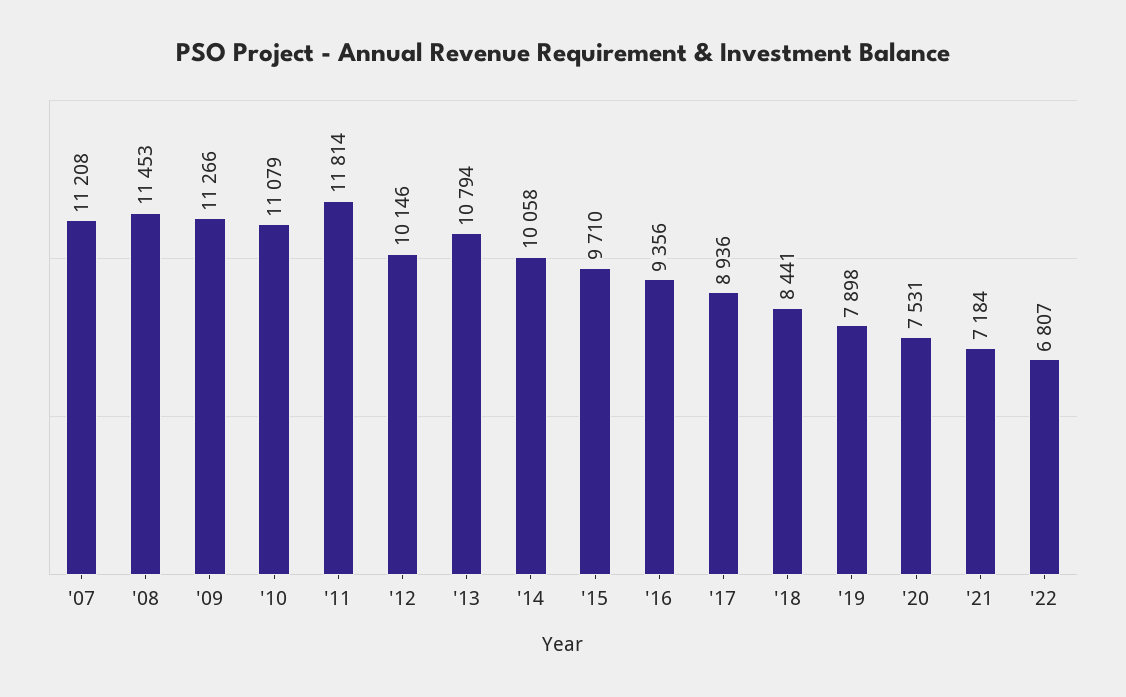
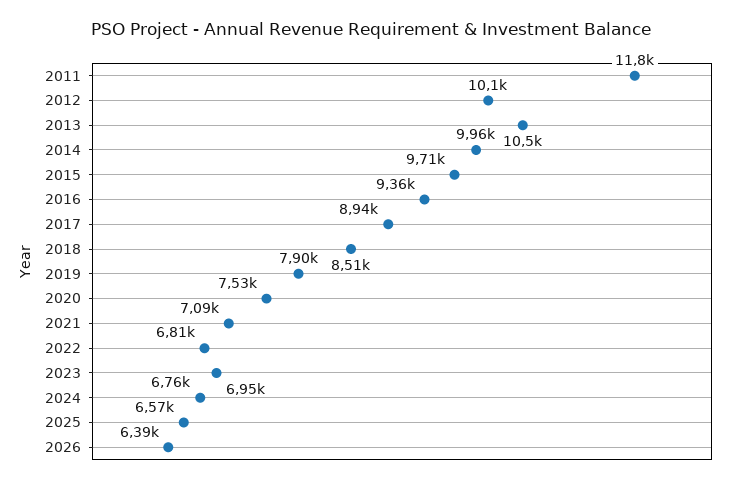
'07: 11208 -> none
'08: 11453 -> none
'09: 11266 -> none
'10: 11079 -> none
'13: 10794 -> 10500
'14: 10058 -> 9960
'18: 8441 -> 8510
'21: 7184 -> 7090
2023: none -> 6950
2024: none -> 6760
2025: none -> 6570
2026: none -> 6390

